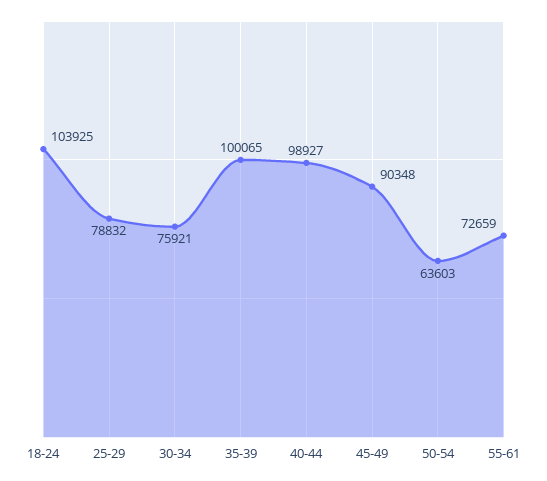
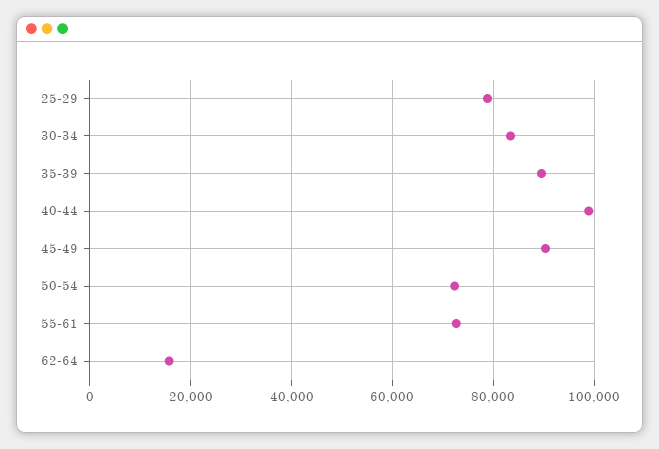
18-24: 103925 -> none
30-34: 75921 -> 84000
35-39: 100065 -> 90000
50-54: 63603 -> 72000
62-64: none -> 16000

